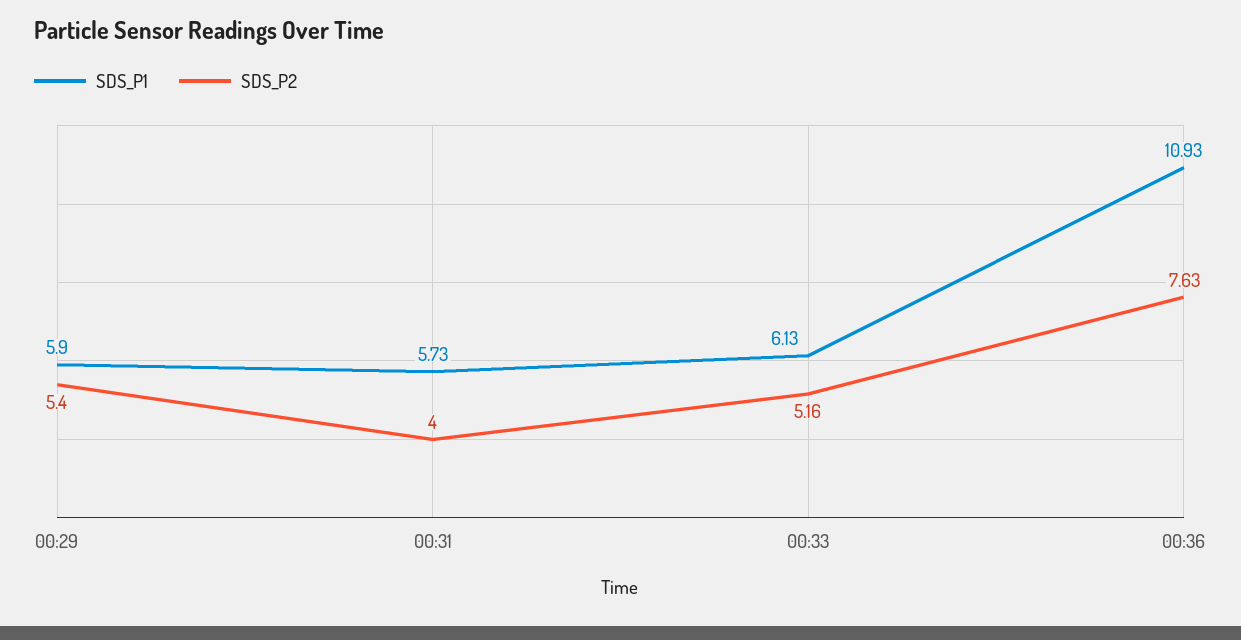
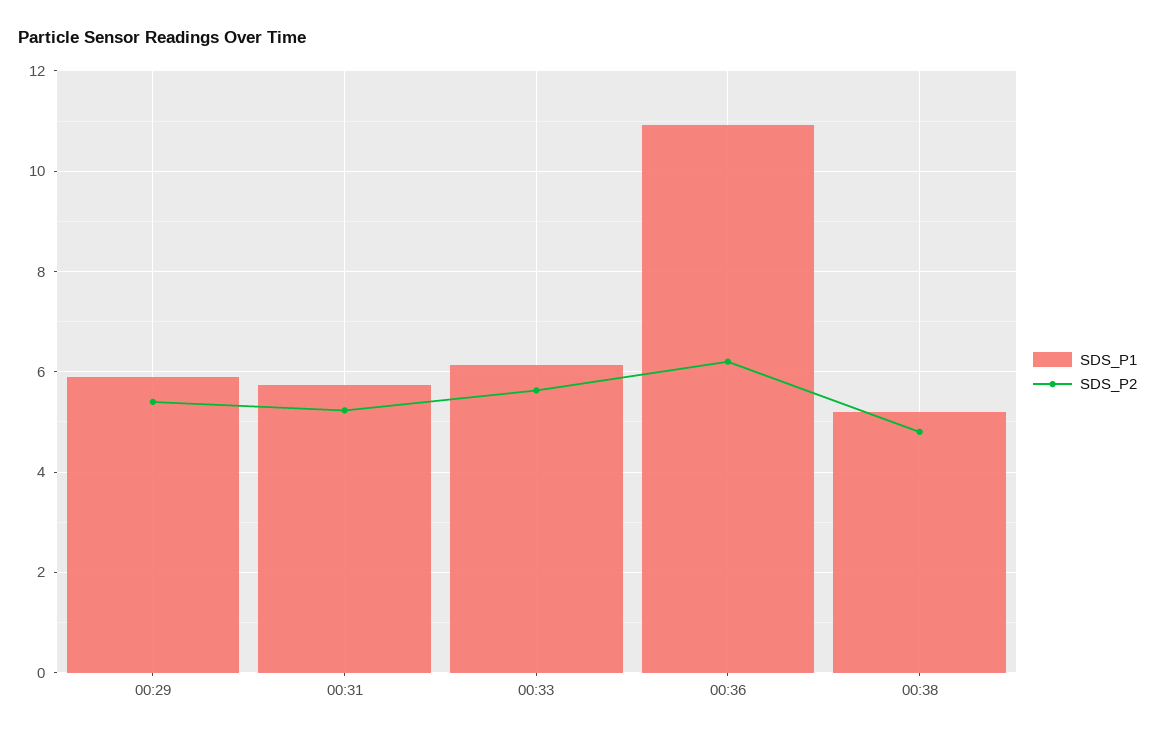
SDS_P2, 00:31: 4 -> 5.2
SDS_P2, 00:33: 5.16 -> 5.6
SDS_P2, 00:36: 7.63 -> 6.2
SDS_P1, 00:38: none -> 5.2
SDS_P2, 00:38: none -> 4.8

